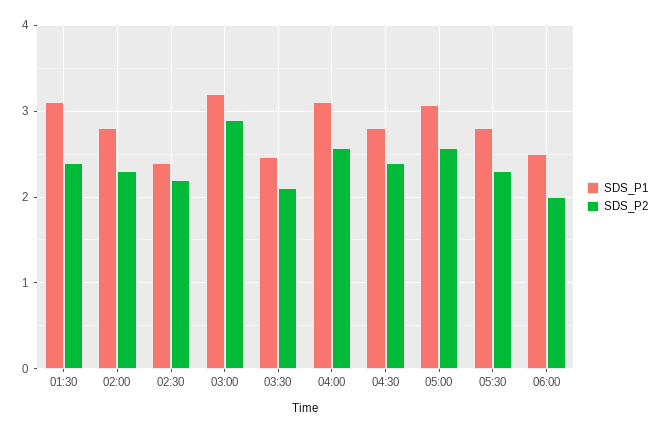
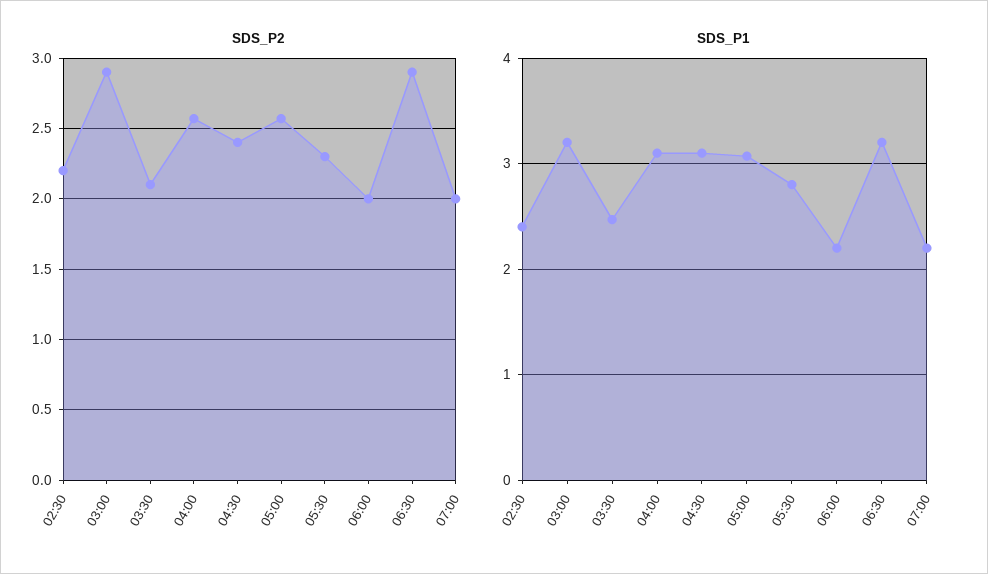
SDS_P1, 01:30: 3.1 -> none
SDS_P2, 01:30: 2.4 -> none
SDS_P1, 02:00: 2.8 -> none
SDS_P2, 02:00: 2.3 -> none
SDS_P1, 04:30: 2.8 -> 3.1
SDS_P1, 06:00: 2.5 -> 2.2
SDS_P2, 06:30: none -> 2.9
SDS_P2, 07:00: none -> 2
SDS_P1, 06:30: none -> 3.2
SDS_P1, 07:00: none -> 2.2

